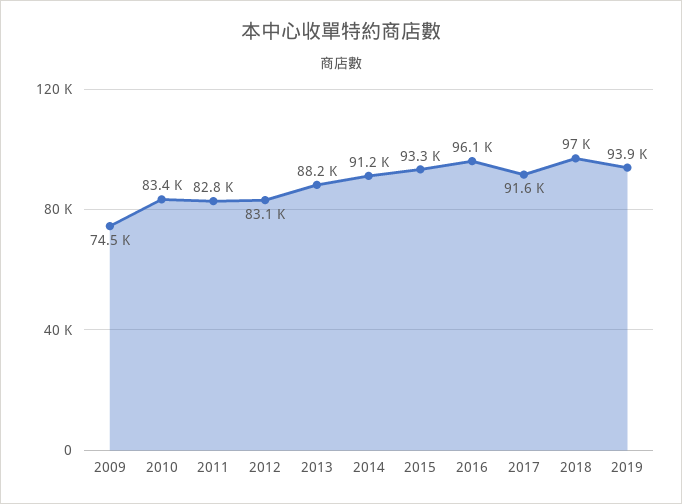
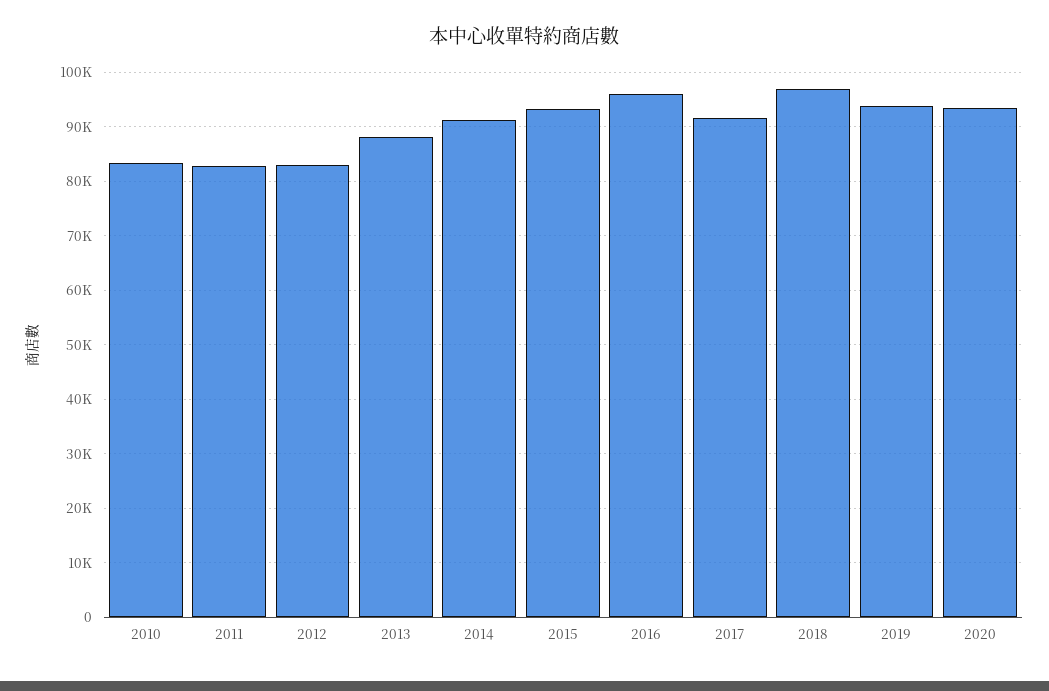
2009: 74500 -> none
2020: none -> 94000

